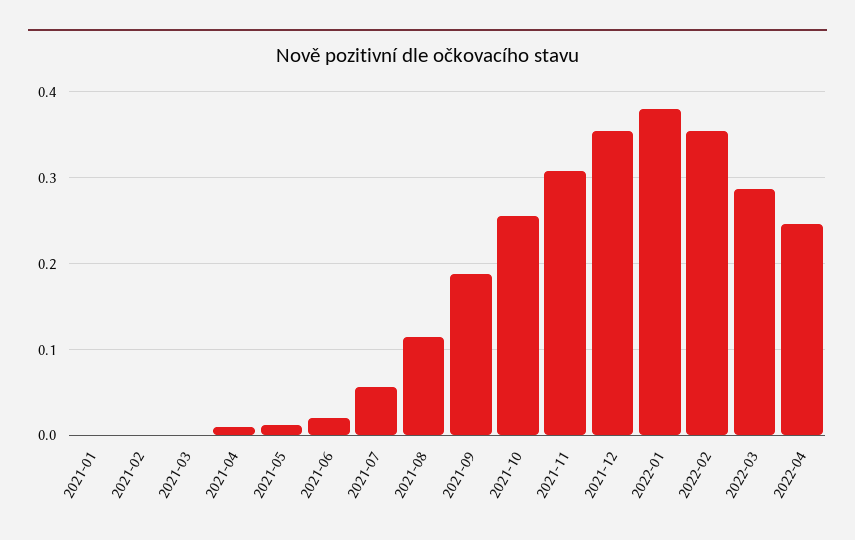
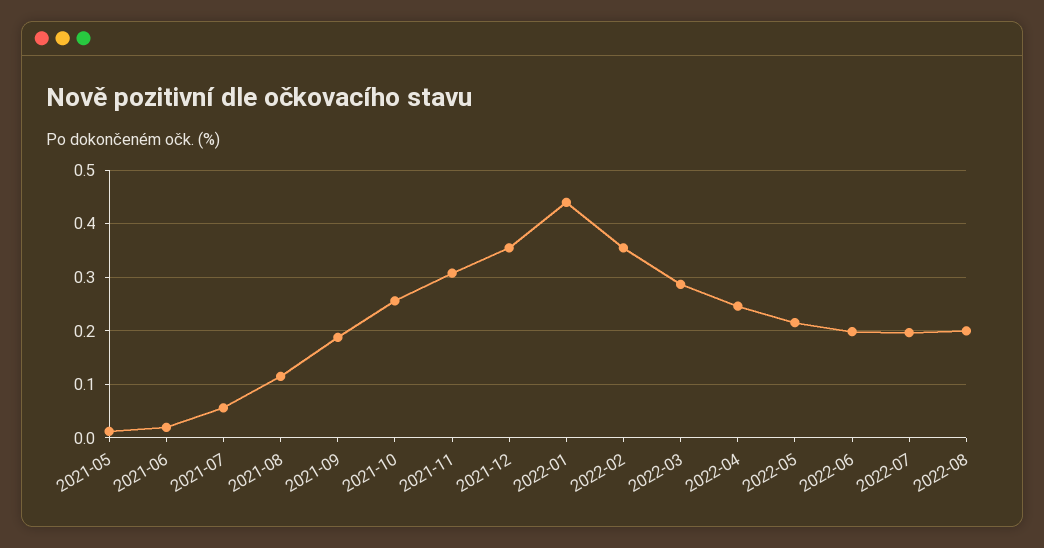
2021-01: 0 -> none
2021-02: 0 -> none
2021-03: 0 -> none
2021-04: 0.01 -> none
2022-01: 0.38 -> 0.44
2022-05: none -> 0.22
2022-06: none -> 0.2
2022-07: none -> 0.2
2022-08: none -> 0.2

